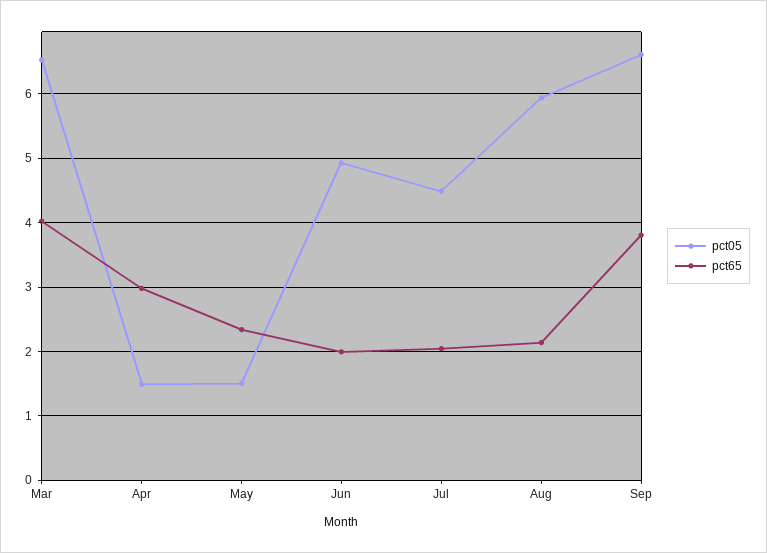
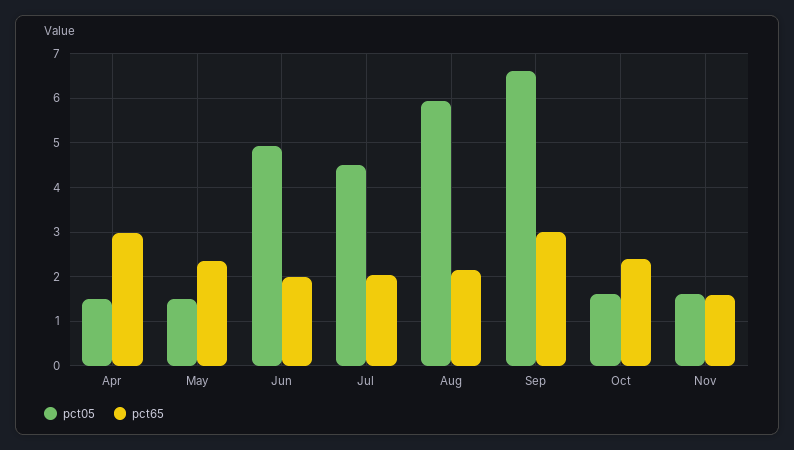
pct05, Mar: 6.5 -> none
pct65, Mar: 4 -> none
pct65, Sep: 3.8 -> 3
pct05, Oct: none -> 1.6
pct65, Oct: none -> 2.4
pct05, Nov: none -> 1.6
pct65, Nov: none -> 1.6

